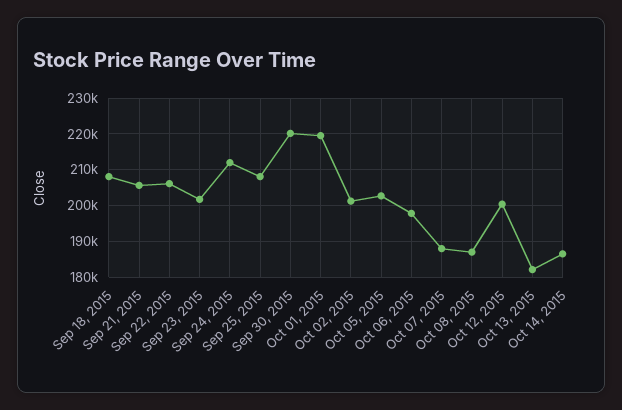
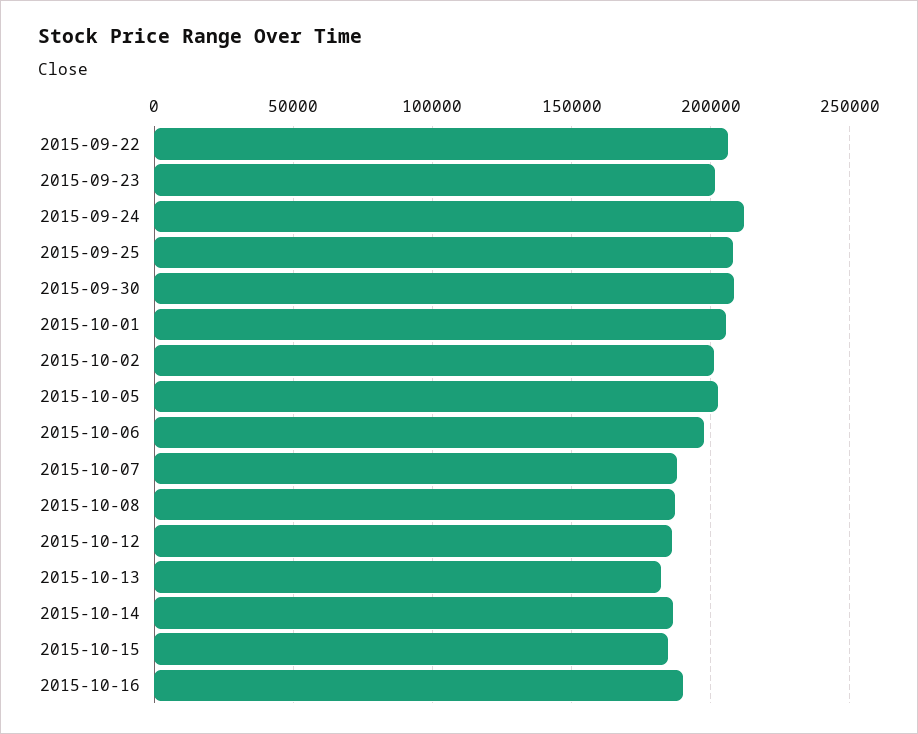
Sep 18, 2015: 208000 -> none
Sep 21, 2015: 206000 -> none
Sep 30, 2015: 220000 -> 210000
Oct 01, 2015: 220000 -> 205000
Oct 12, 2015: 200000 -> 185000
2015-10-15: none -> 185000
2015-10-16: none -> 190000

